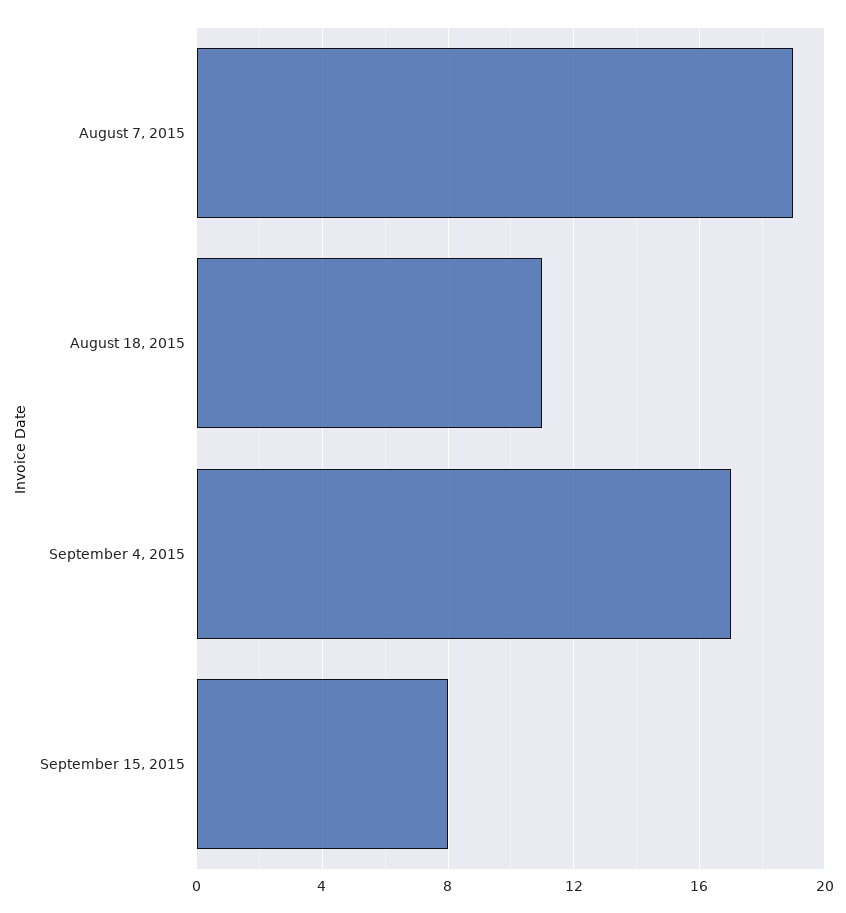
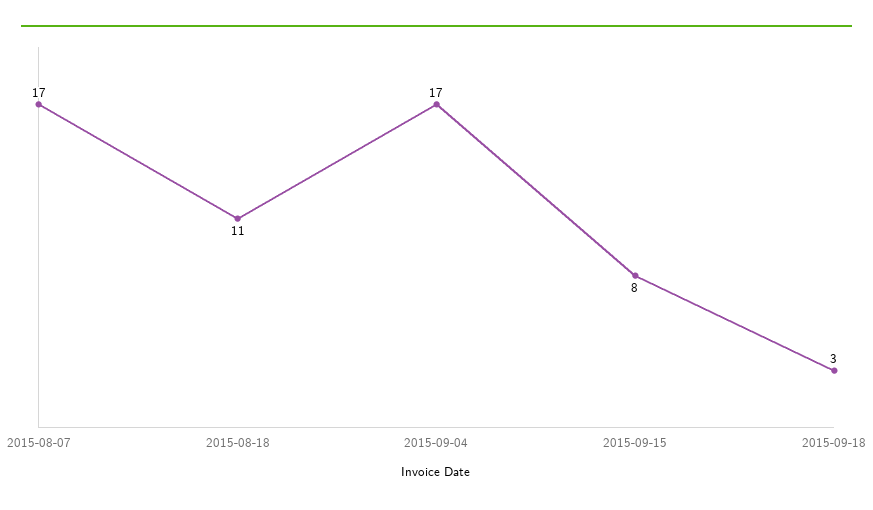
August 7, 2015: 19 -> 17
2015-09-18: none -> 3

